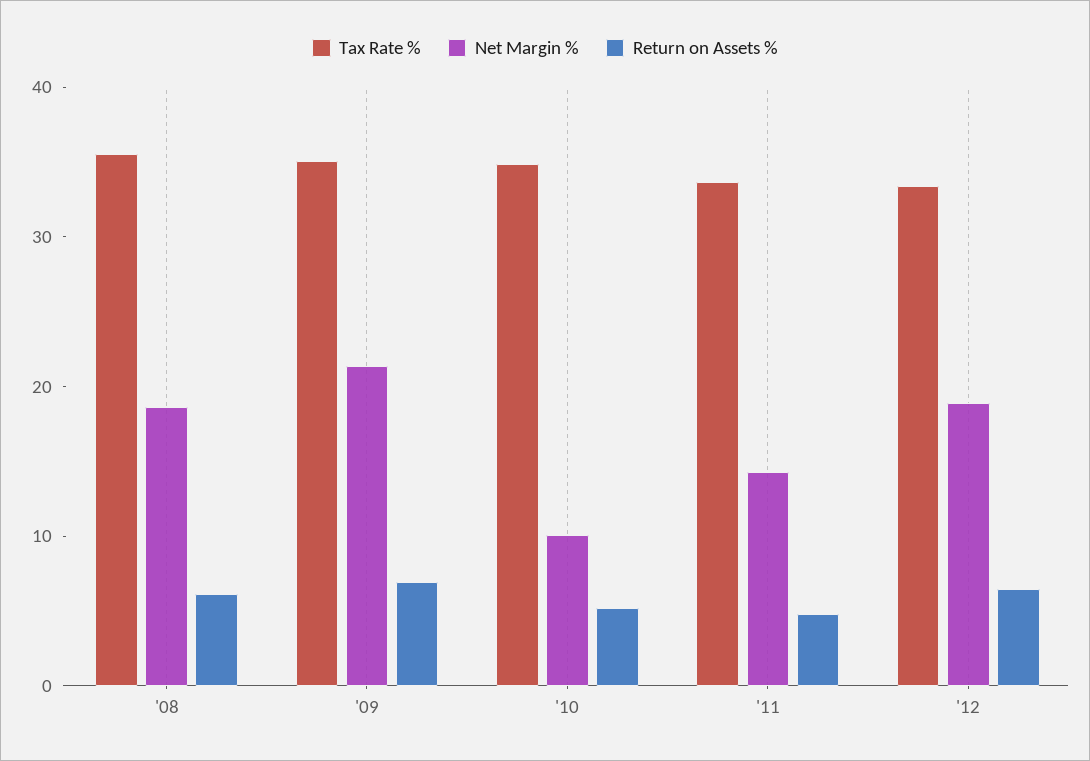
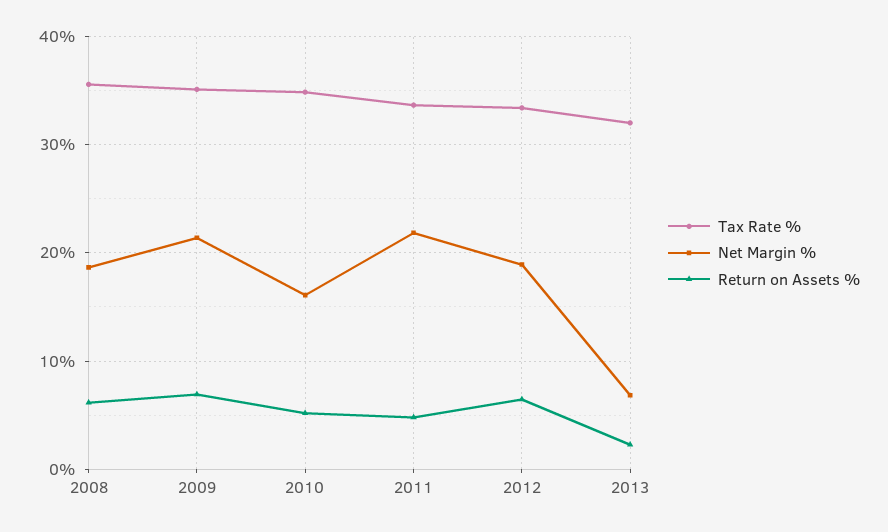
Net Margin %, '10: 10 -> 16
Net Margin %, '11: 14 -> 22
Tax Rate %, 2013: none -> 32
Net Margin %, 2013: none -> 7
Return on Assets %, 2013: none -> 2

